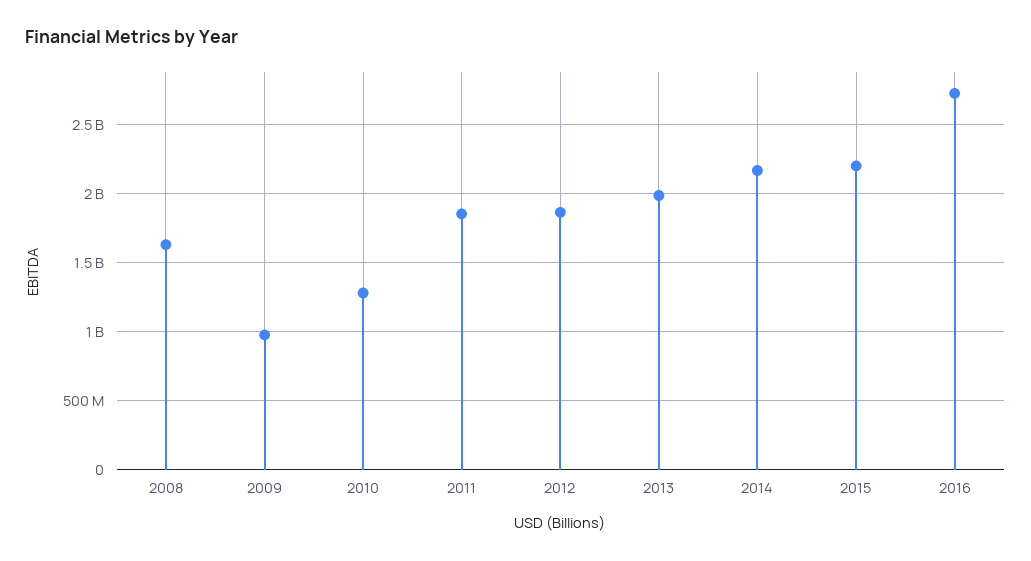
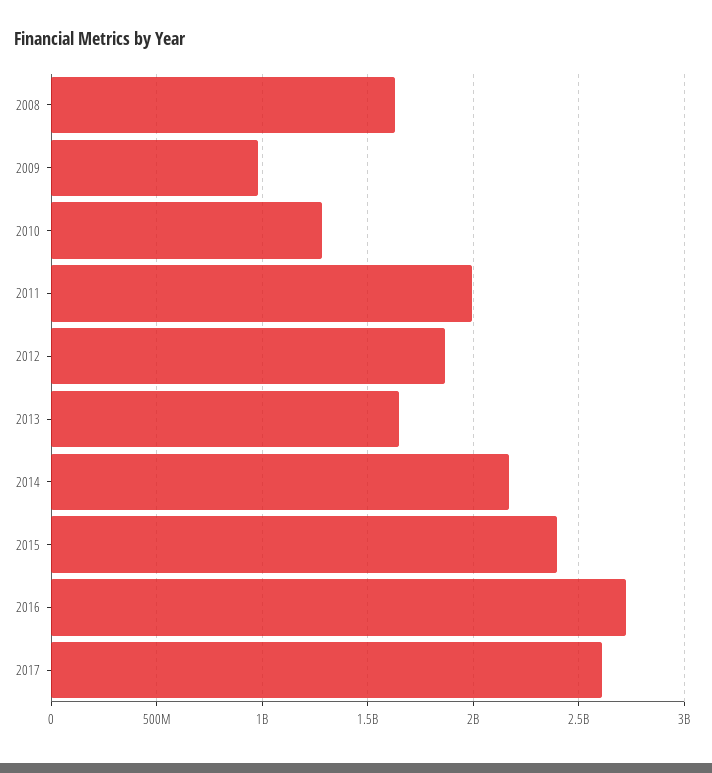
2011: 1850000000 -> 2000000000
2013: 2000000000 -> 1650000000
2015: 2200000000 -> 2400000000
2017: none -> 2600000000

